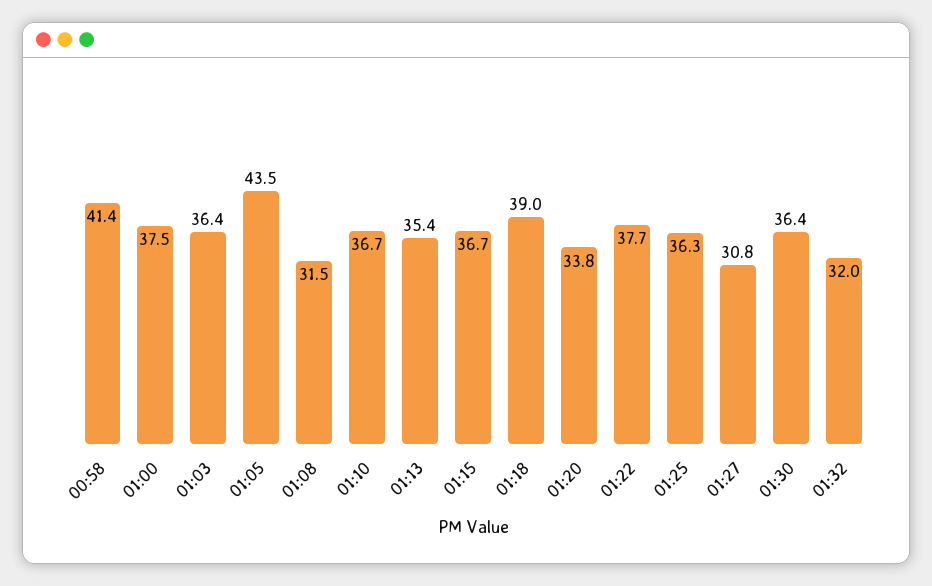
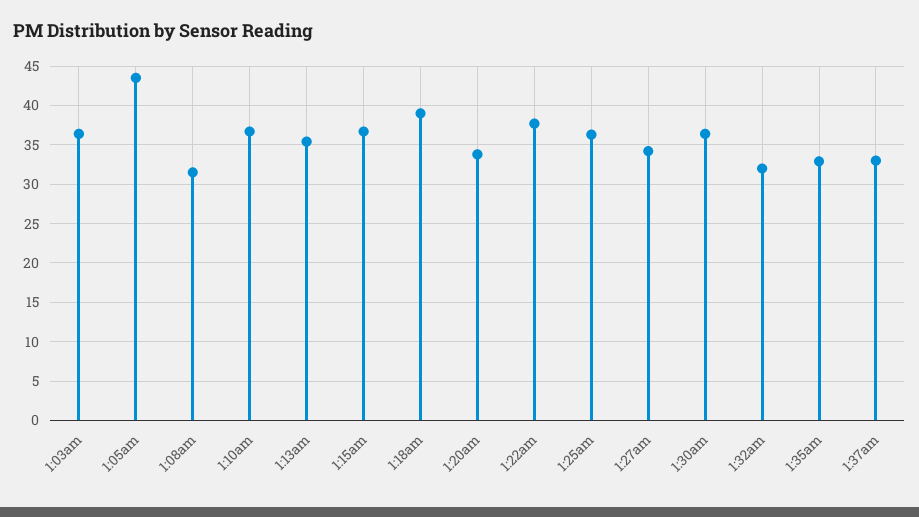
00:58: 41.4 -> none
01:00: 37.5 -> none
01:27: 30.8 -> 34
1:35am: none -> 33
1:37am: none -> 33

